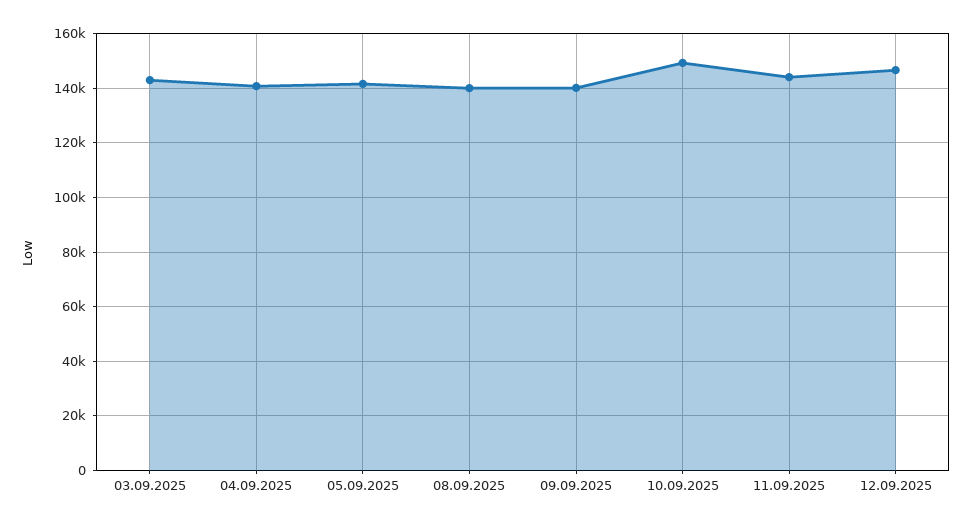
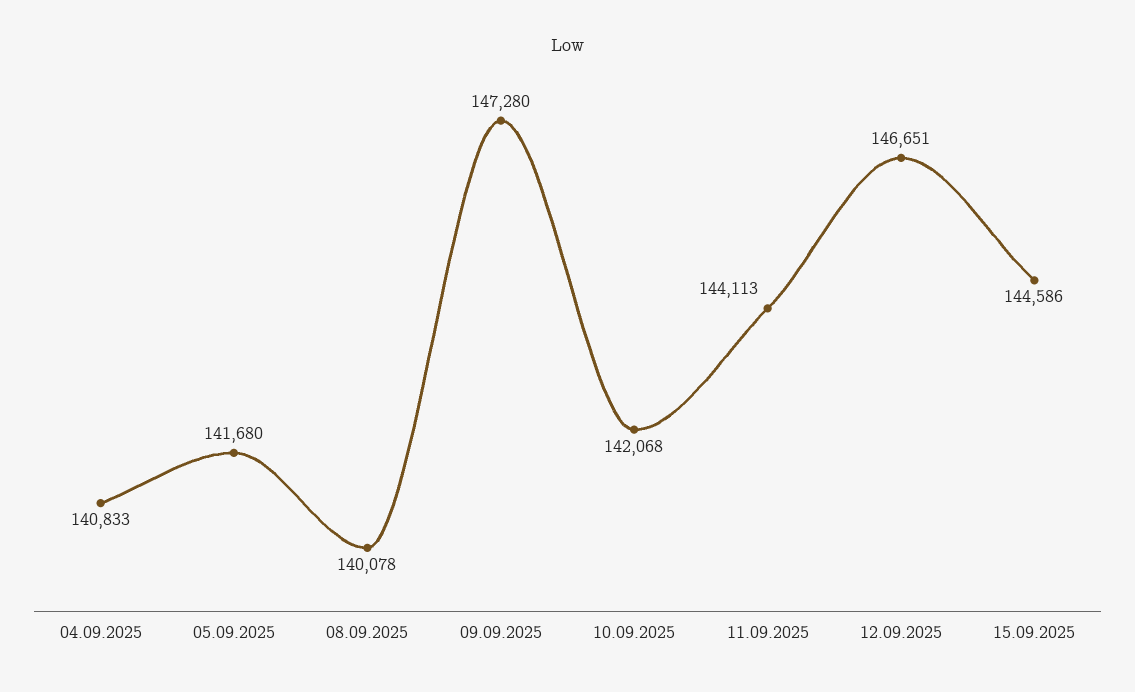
03.09.2025: 142500 -> none
09.09.2025: 140000 -> 147280
10.09.2025: 150000 -> 142068
15.09.2025: none -> 144586

